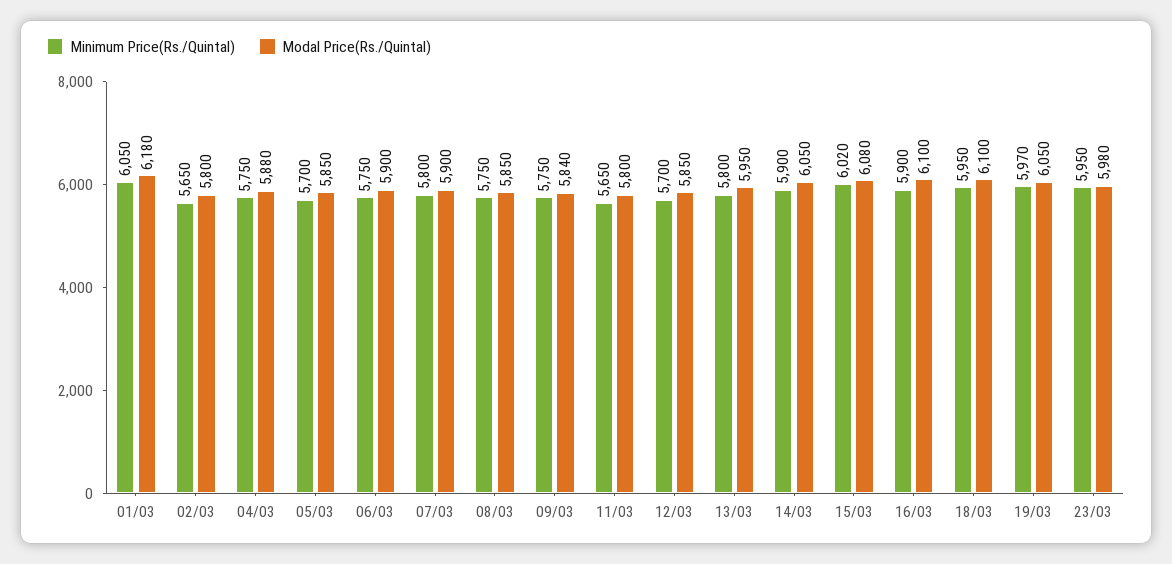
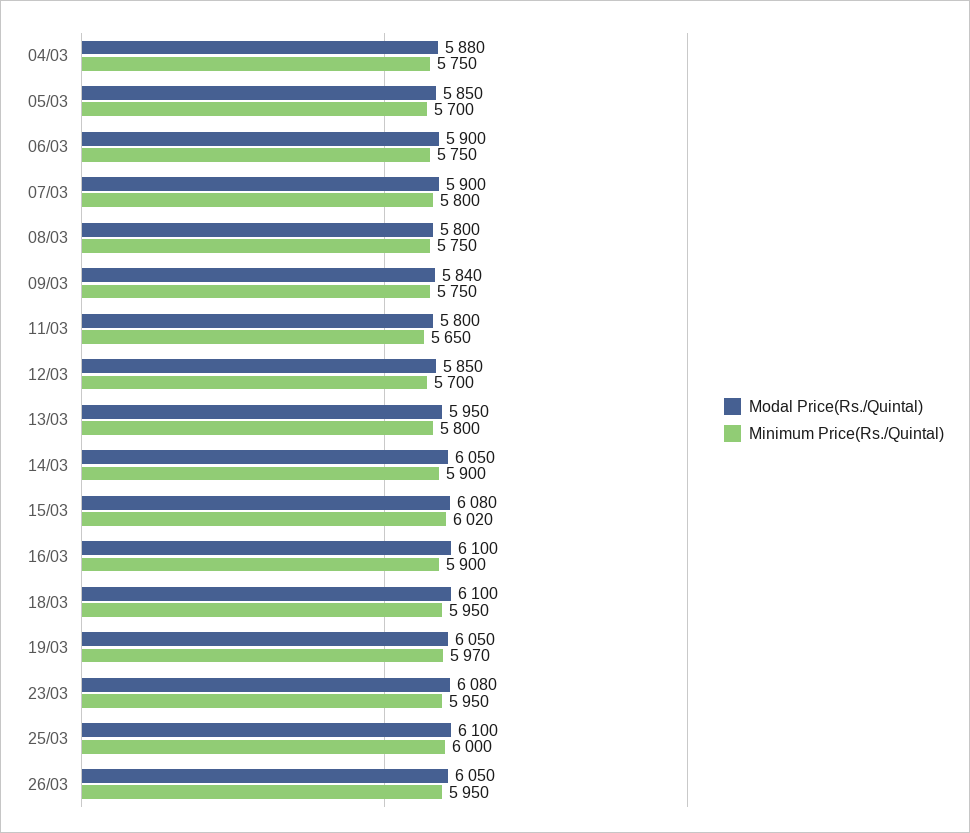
Minimum Price(Rs./Quintal), 01/03: 6050 -> none
Modal Price(Rs./Quintal), 01/03: 6180 -> none
Minimum Price(Rs./Quintal), 02/03: 5650 -> none
Modal Price(Rs./Quintal), 02/03: 5800 -> none
Modal Price(Rs./Quintal), 08/03: 5850 -> 5800
Modal Price(Rs./Quintal), 23/03: 5980 -> 6080
Modal Price(Rs./Quintal), 25/03: none -> 6100
Minimum Price(Rs./Quintal), 25/03: none -> 6000
Modal Price(Rs./Quintal), 26/03: none -> 6050
Minimum Price(Rs./Quintal), 26/03: none -> 5950

